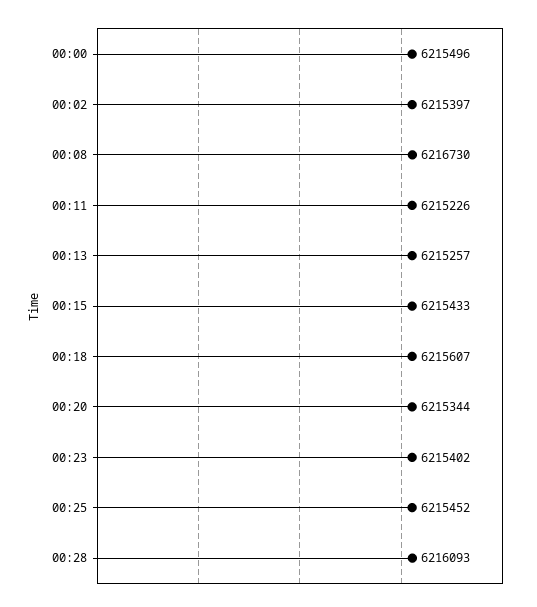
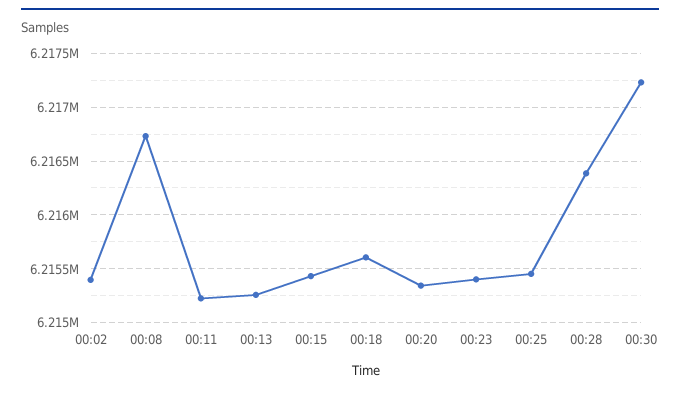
00:00: 6215496 -> none
00:28: 6216093 -> 6216400
00:30: none -> 6217200

